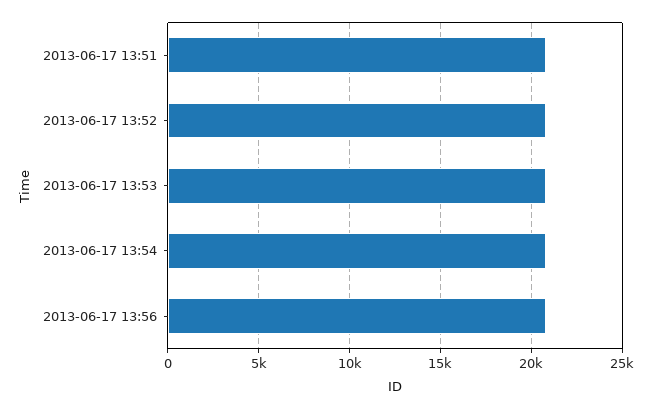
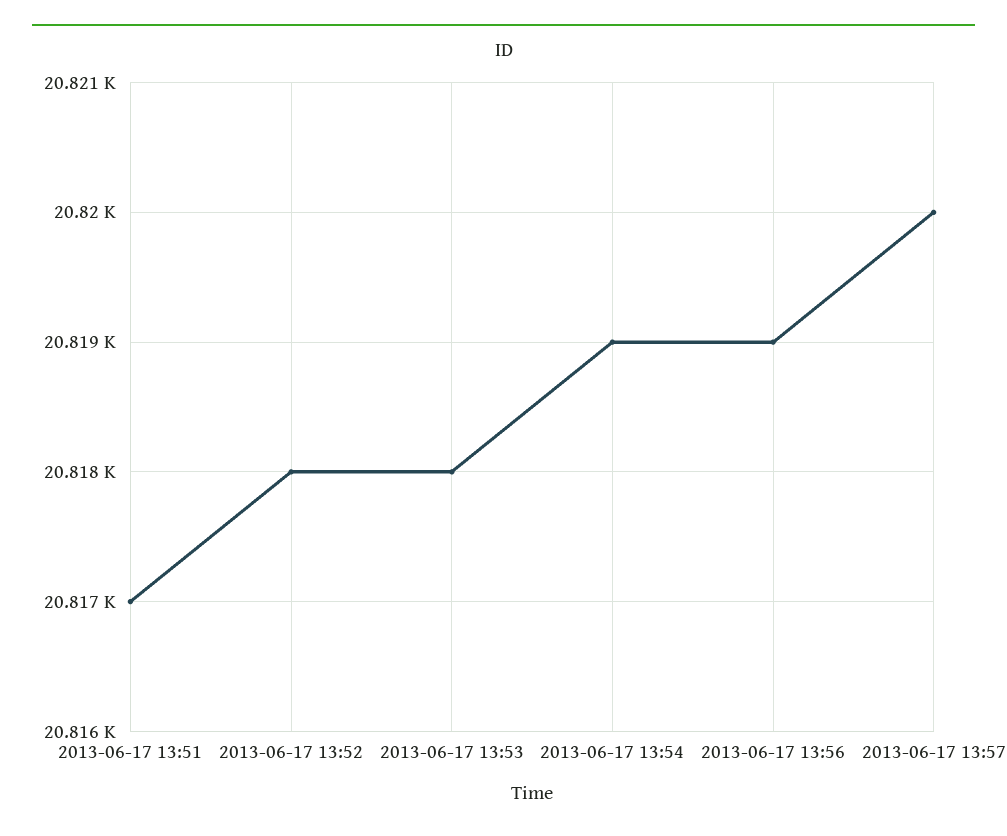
2013-06-17 13:57: none -> 20820

